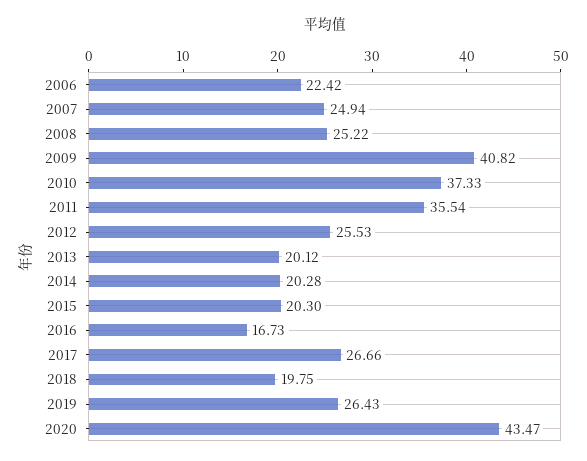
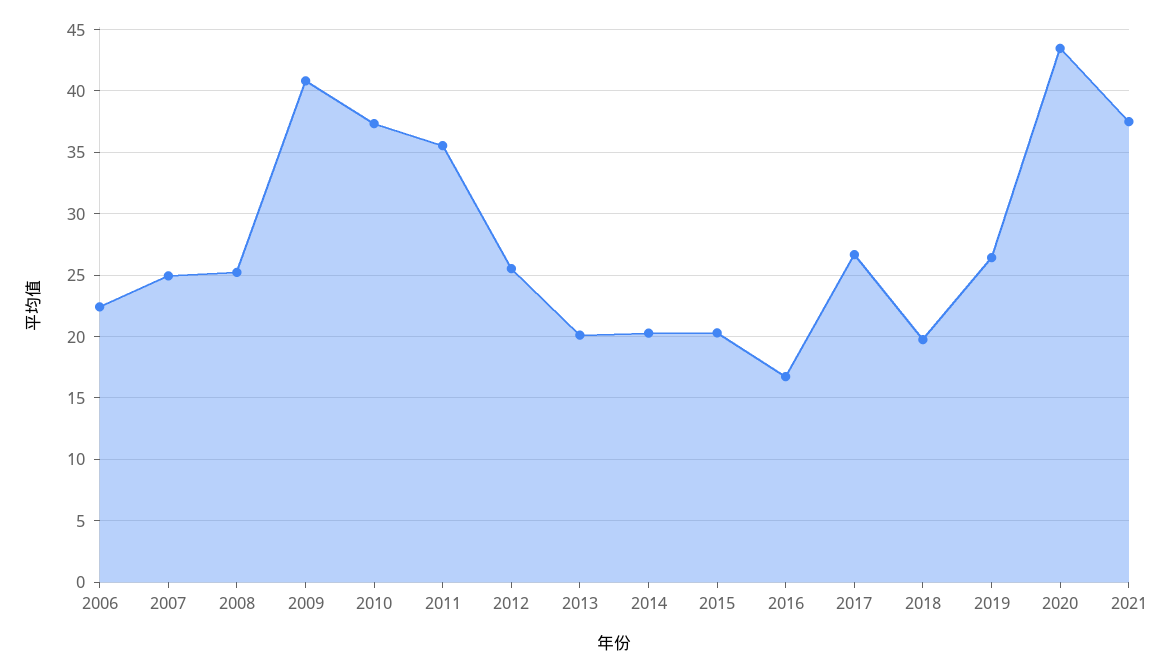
2021: none -> 37.5

